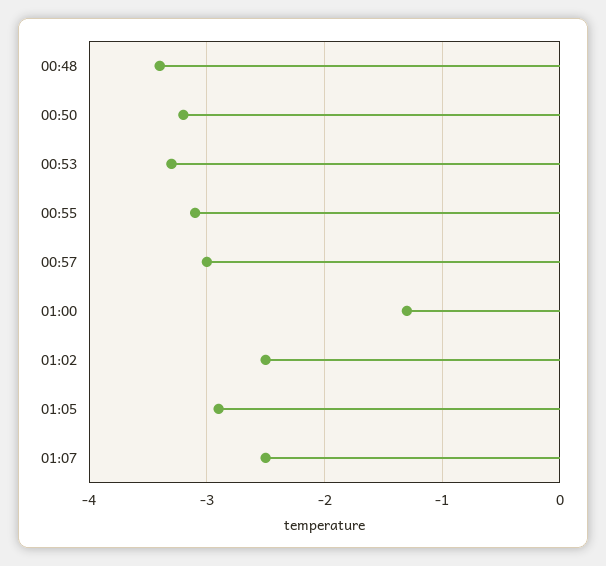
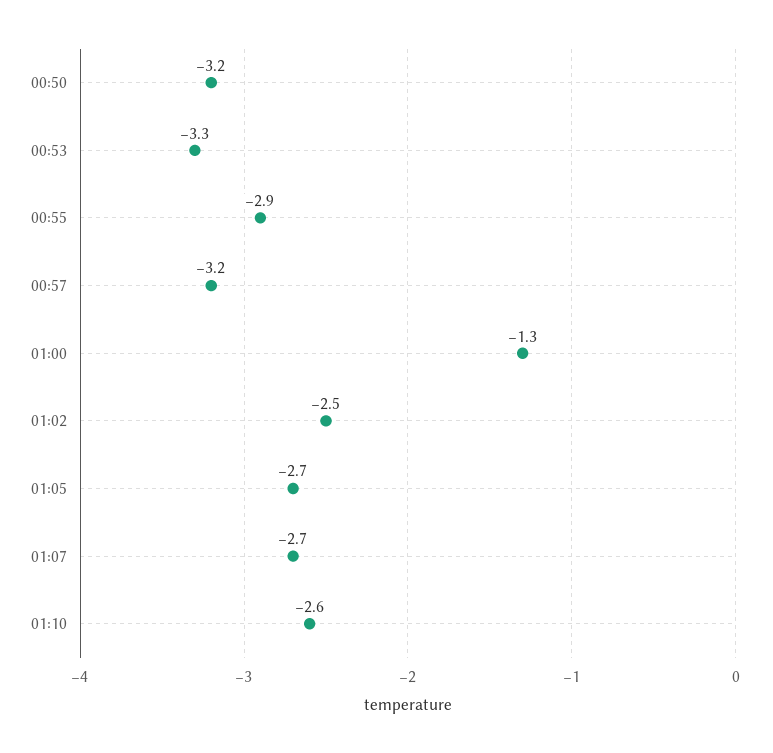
00:48: -3.4 -> none
00:55: -3.1 -> -2.9
00:57: -3 -> -3.2
01:05: -2.9 -> -2.7
01:07: -2.5 -> -2.7
01:10: none -> -2.6

